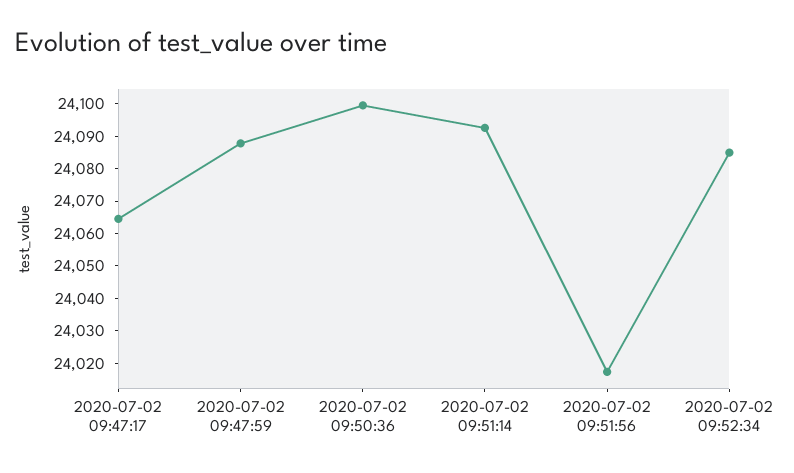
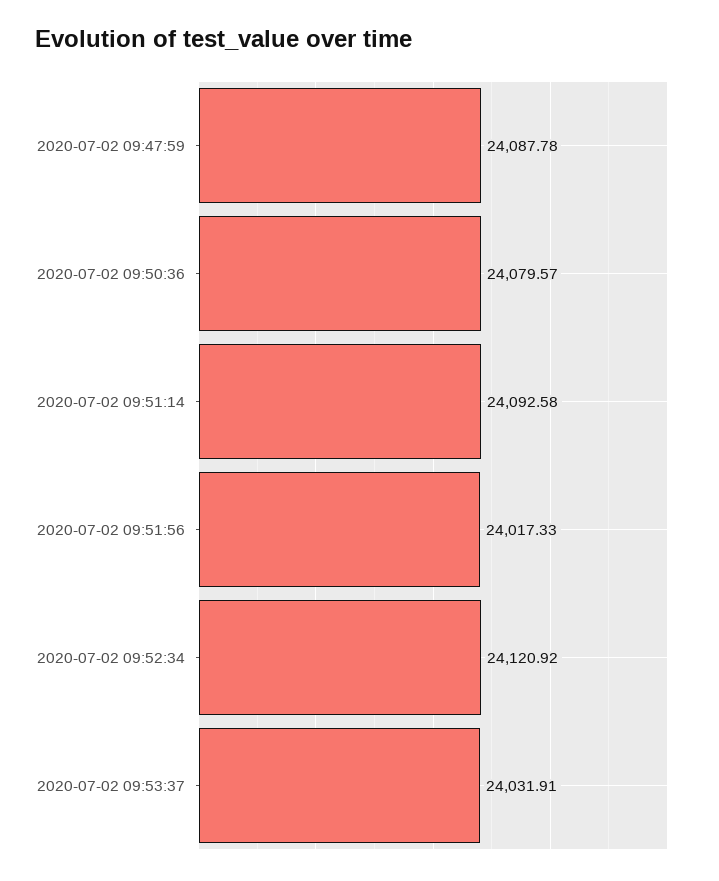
2020-07-02 09:47:17: 24065 -> none
2020-07-02 09:50:36: 24100 -> 24079.57
2020-07-02 09:52:34: 24085 -> 24120.92
2020-07-02 09:53:37: none -> 24031.91

